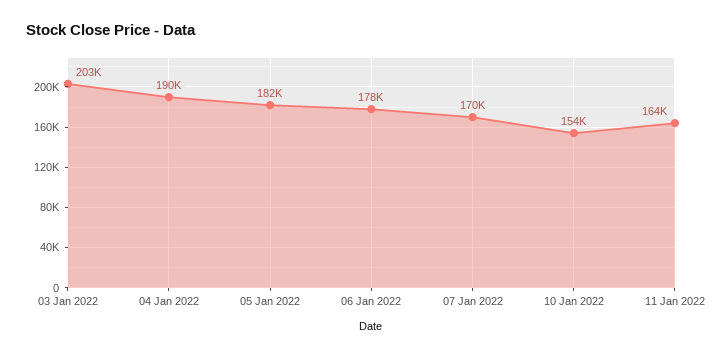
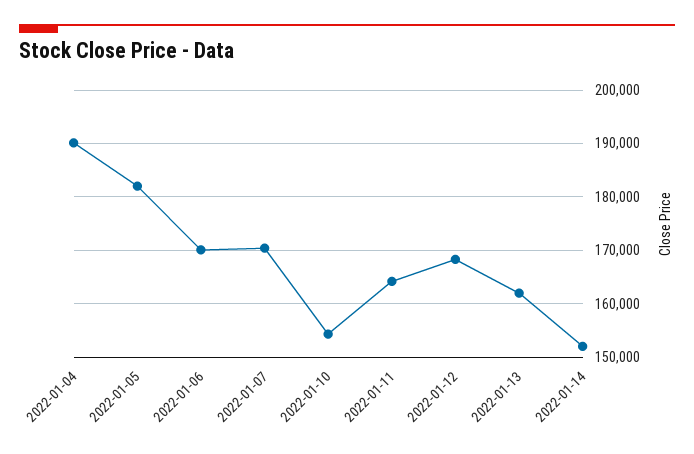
03 Jan 2022: 203000 -> none
06 Jan 2022: 178000 -> 170000
2022-01-12: none -> 168000
2022-01-13: none -> 162000
2022-01-14: none -> 152000

